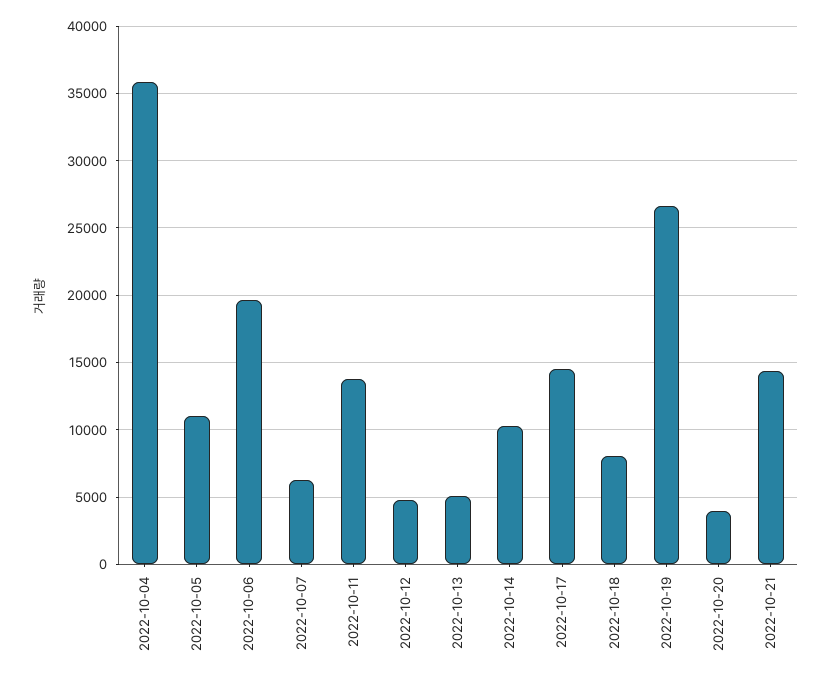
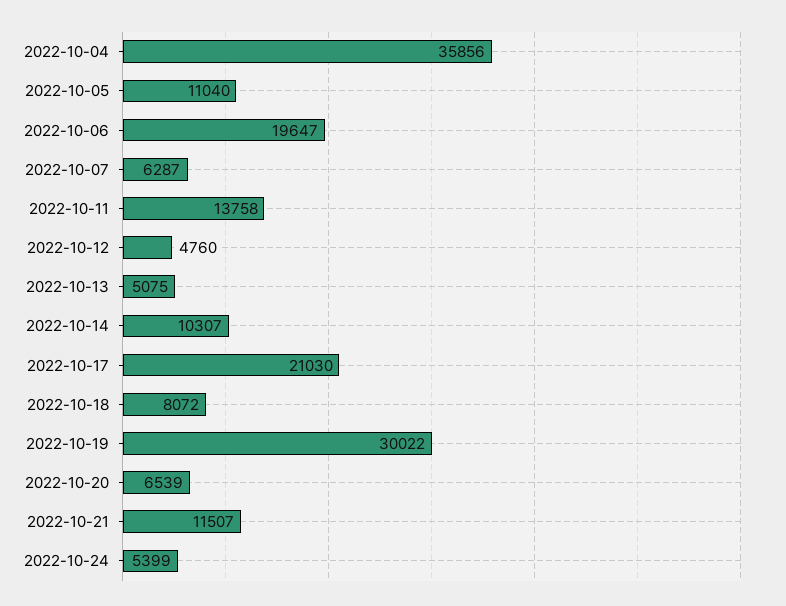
2022-10-17: 14500 -> 21030
2022-10-19: 26500 -> 30022
2022-10-20: 4000 -> 6539
2022-10-21: 14500 -> 11507
2022-10-24: none -> 5399

